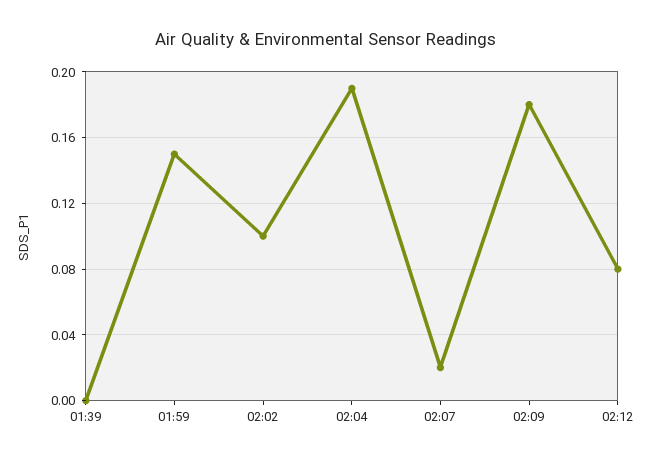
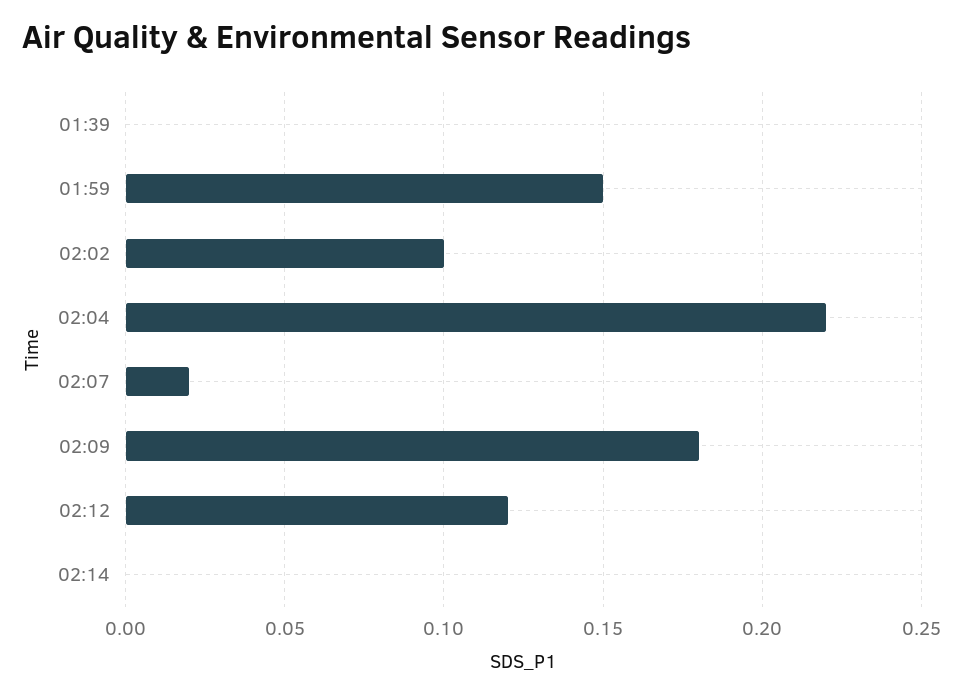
02:04: 0.19 -> 0.22
02:12: 0.08 -> 0.12
02:14: none -> 0

